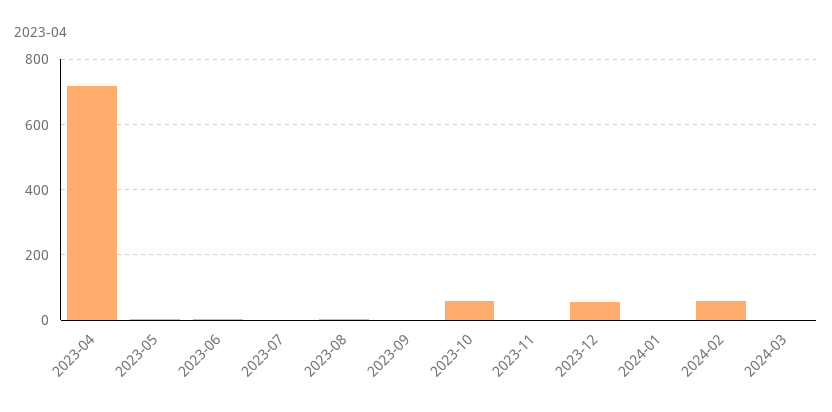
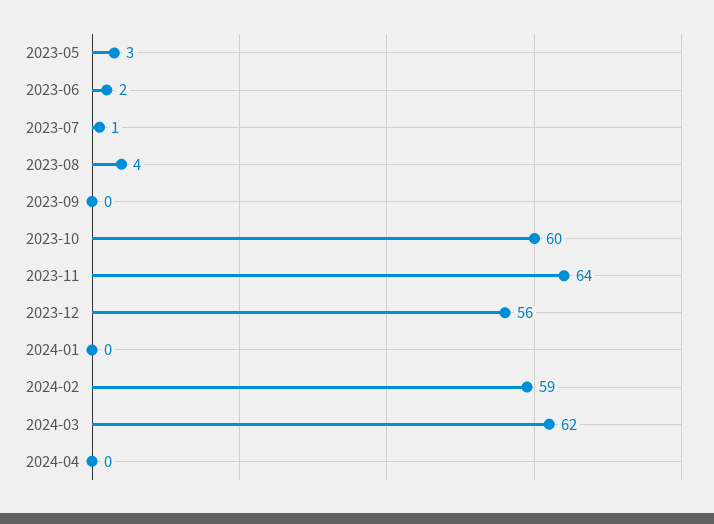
2023-04: 720 -> none
2023-11: 0 -> 64
2024-03: 0 -> 62
2024-04: none -> 0

